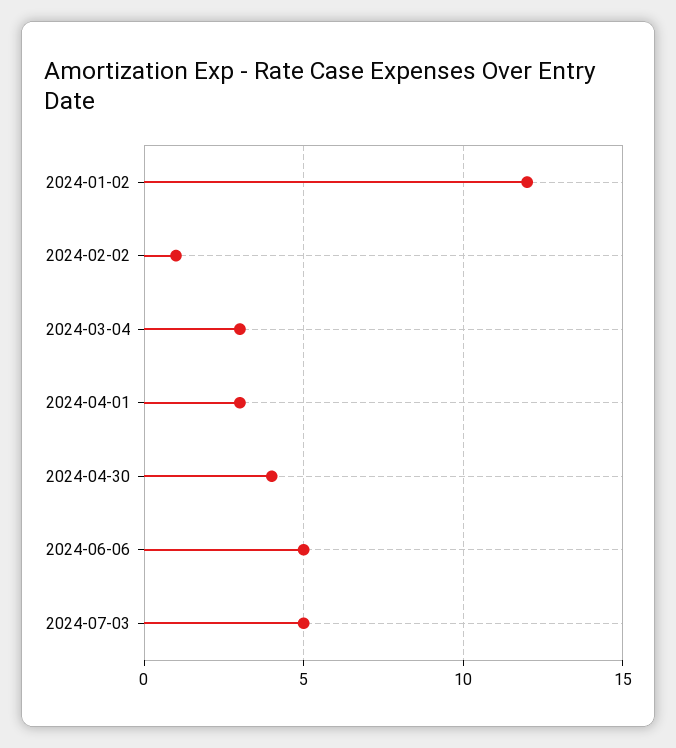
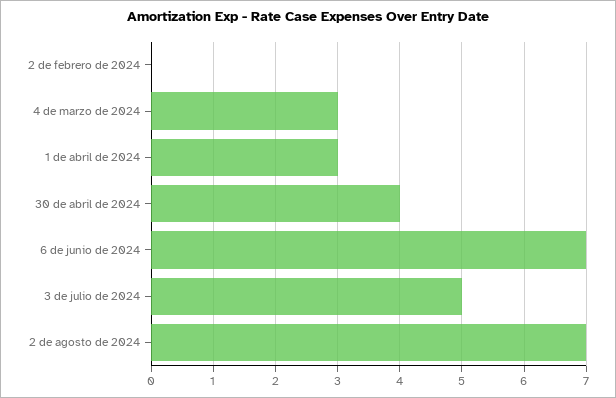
2024-01-02: 12 -> none
2024-02-02: 1 -> 0
2024-06-06: 5 -> 7
2 de agosto de 2024: none -> 7

